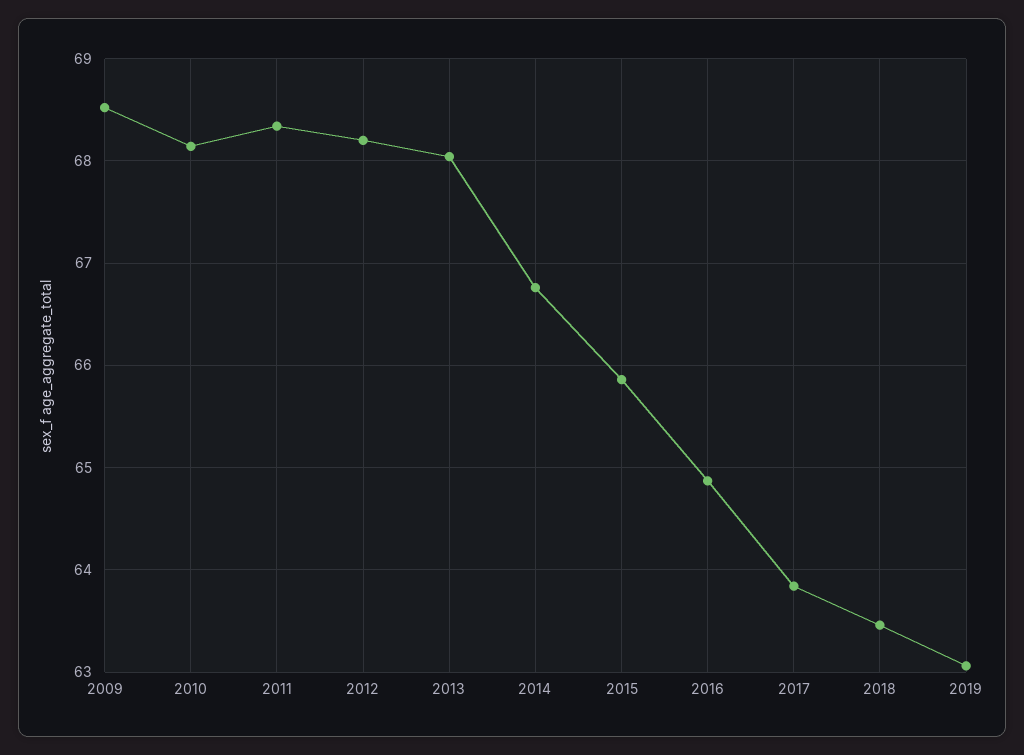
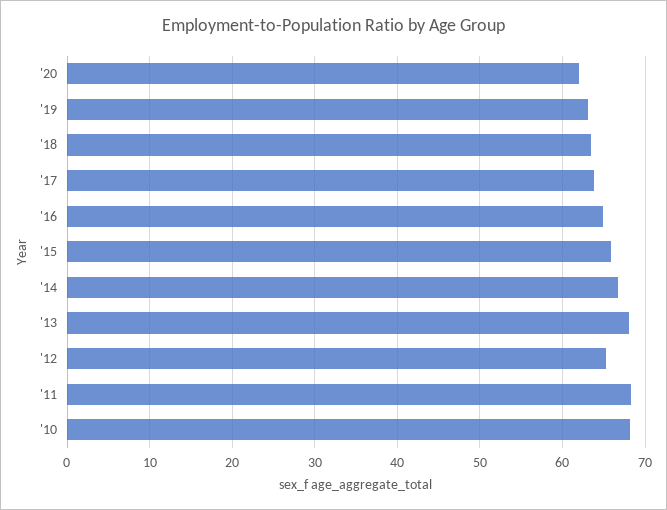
2009: 68.5 -> none
2012: 68.2 -> 65
'20: none -> 62

